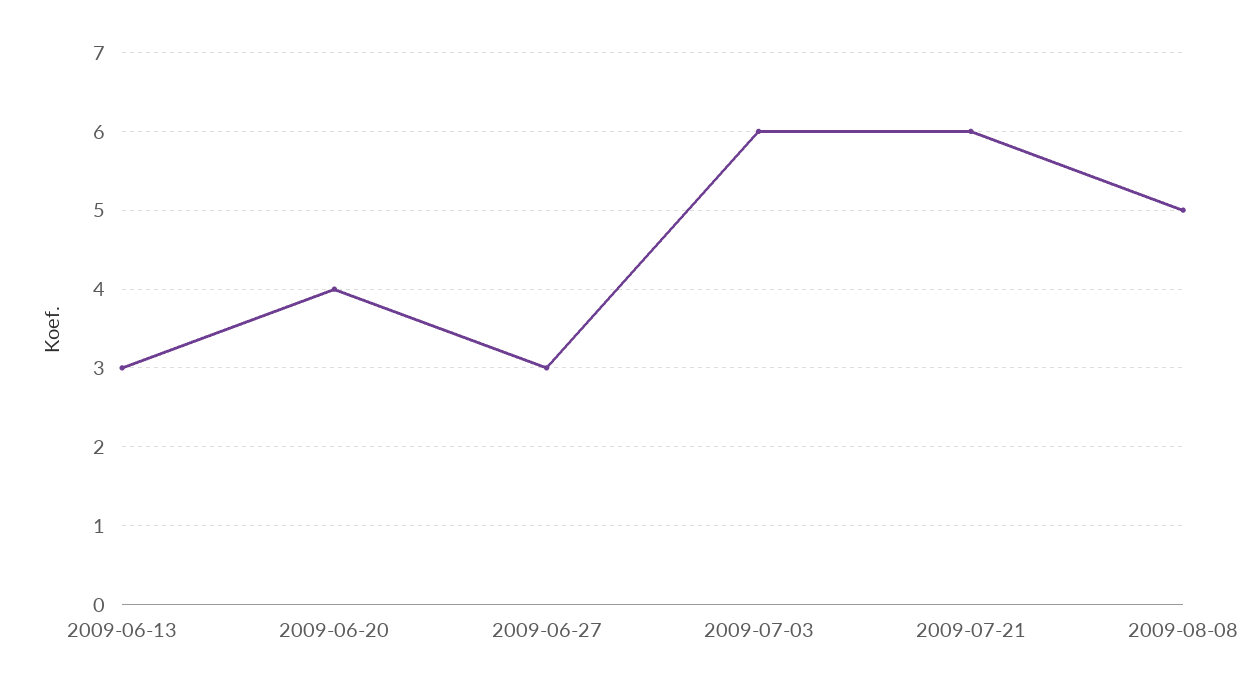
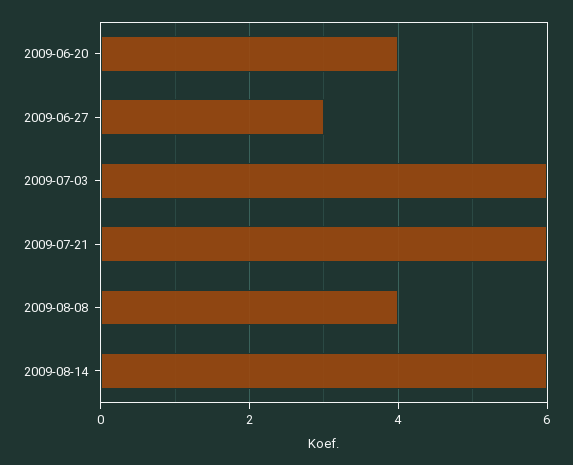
2009-06-13: 3 -> none
2009-08-08: 5 -> 4
2009-08-14: none -> 6

